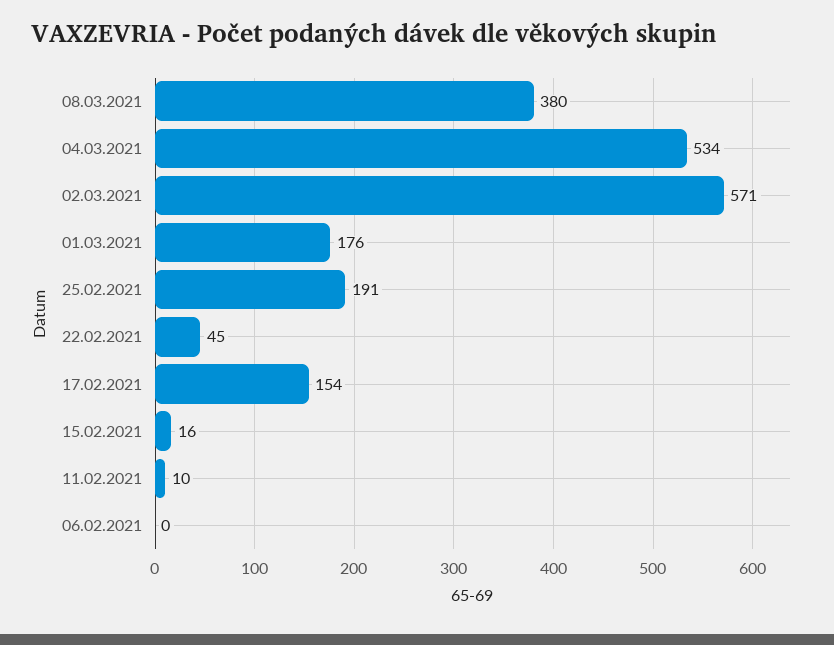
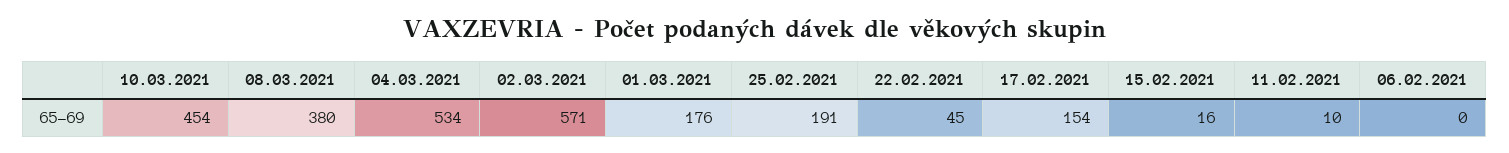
10.03.2021: none -> 454

